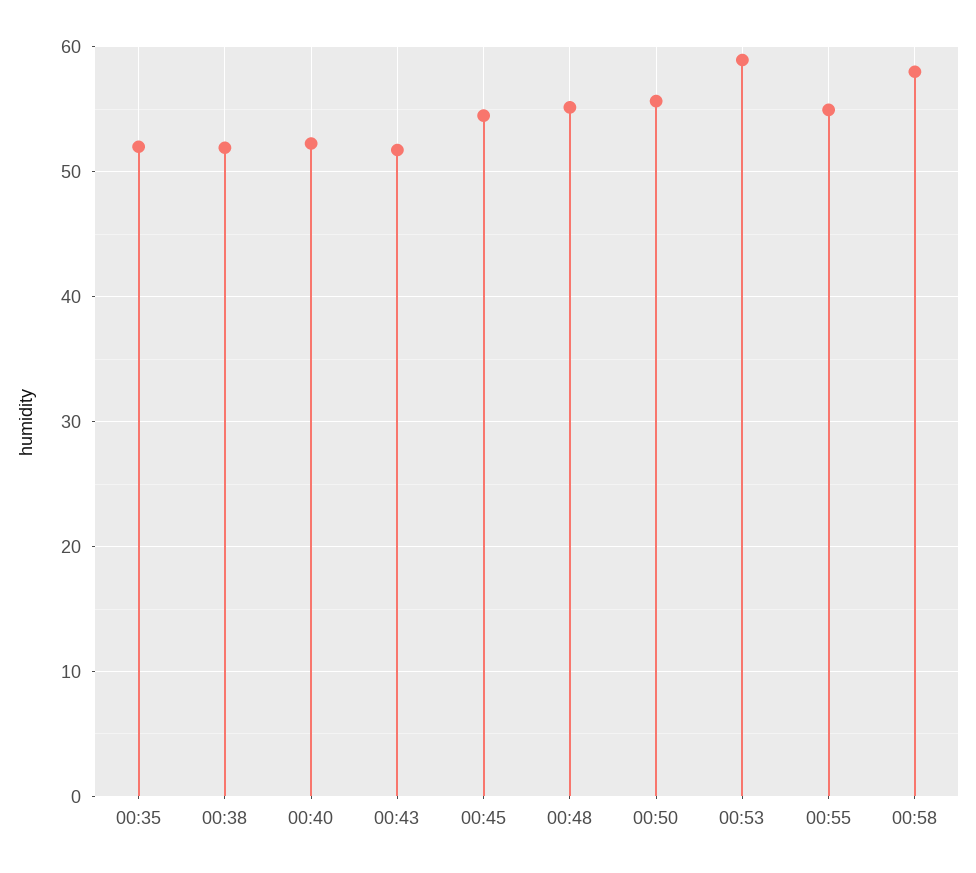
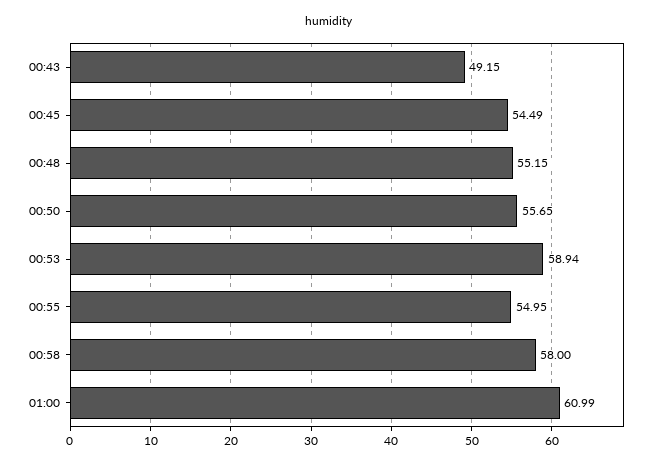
00:35: 52 -> none
00:38: 52 -> none
00:40: 52 -> none
00:43: 52 -> 49.15
01:00: none -> 60.99

